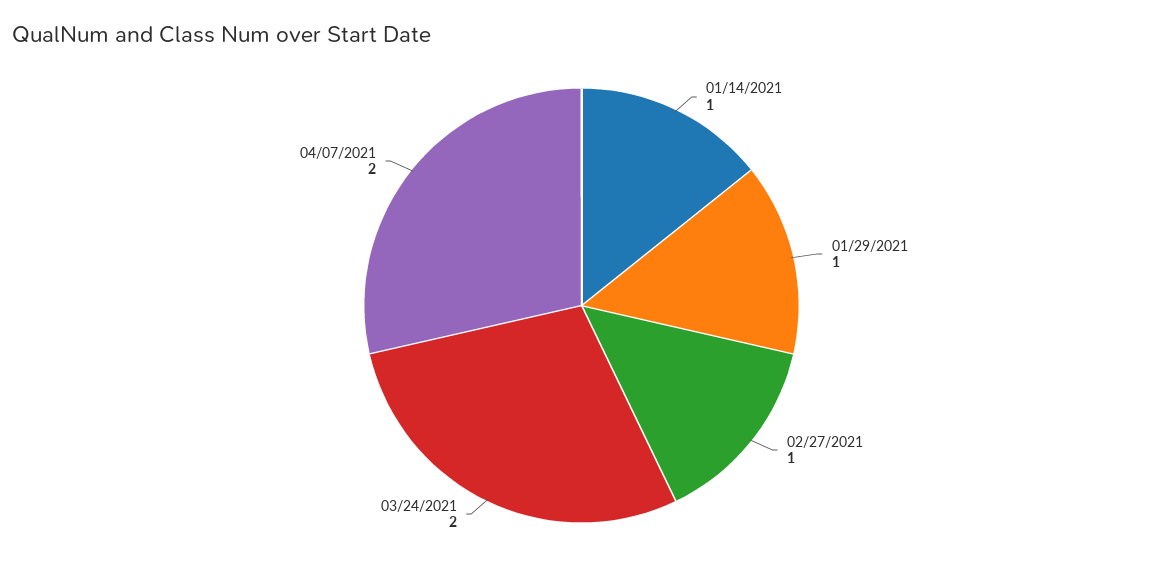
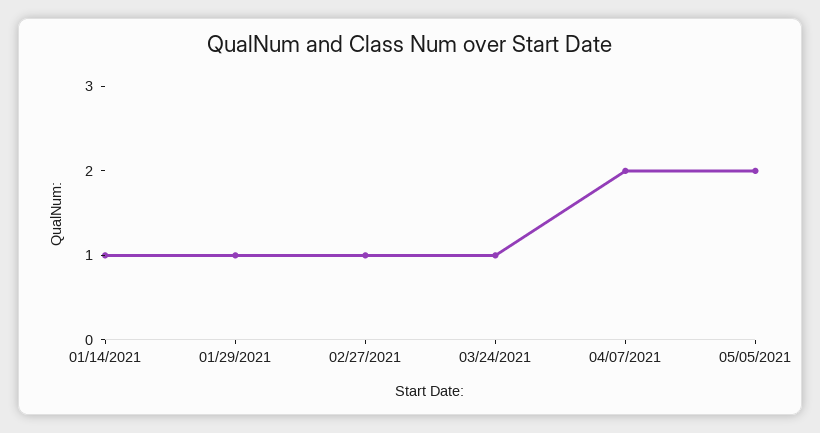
03/24/2021: 2 -> 1
05/05/2021: none -> 2

